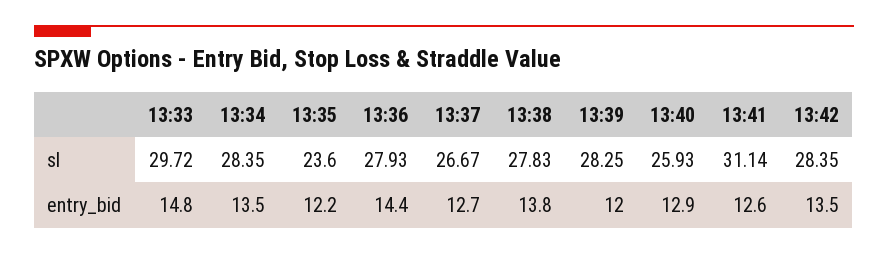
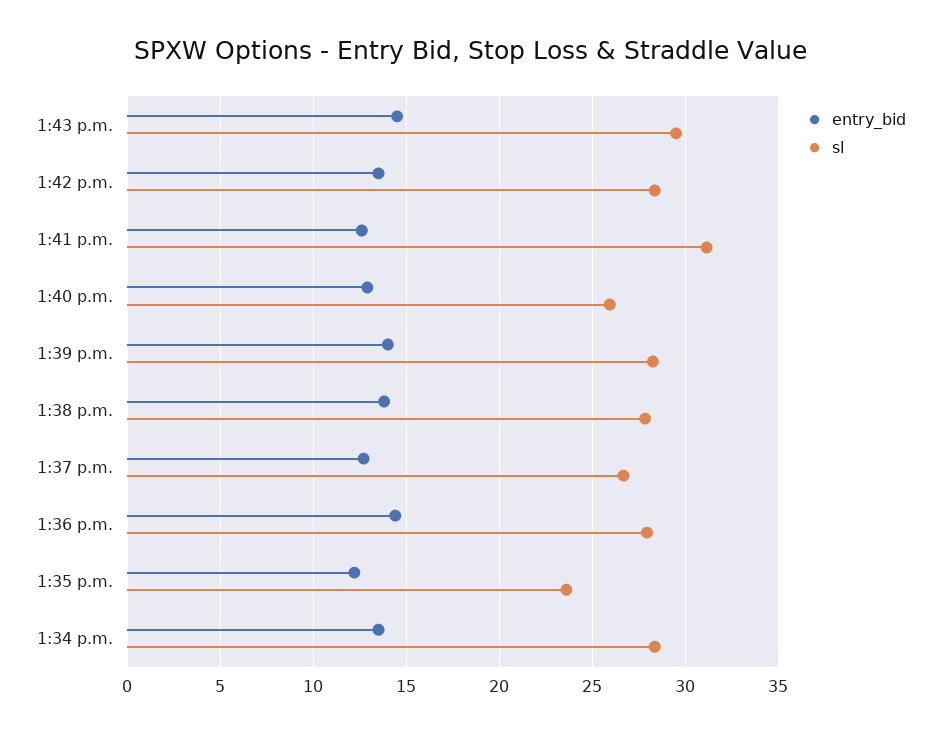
sl, 13:33: 29.72 -> none
entry_bid, 13:33: 14.8 -> none
entry_bid, 13:39: 12 -> 14
entry_bid, 1:43 p.m.: none -> 14.5
sl, 1:43 p.m.: none -> 29.5

